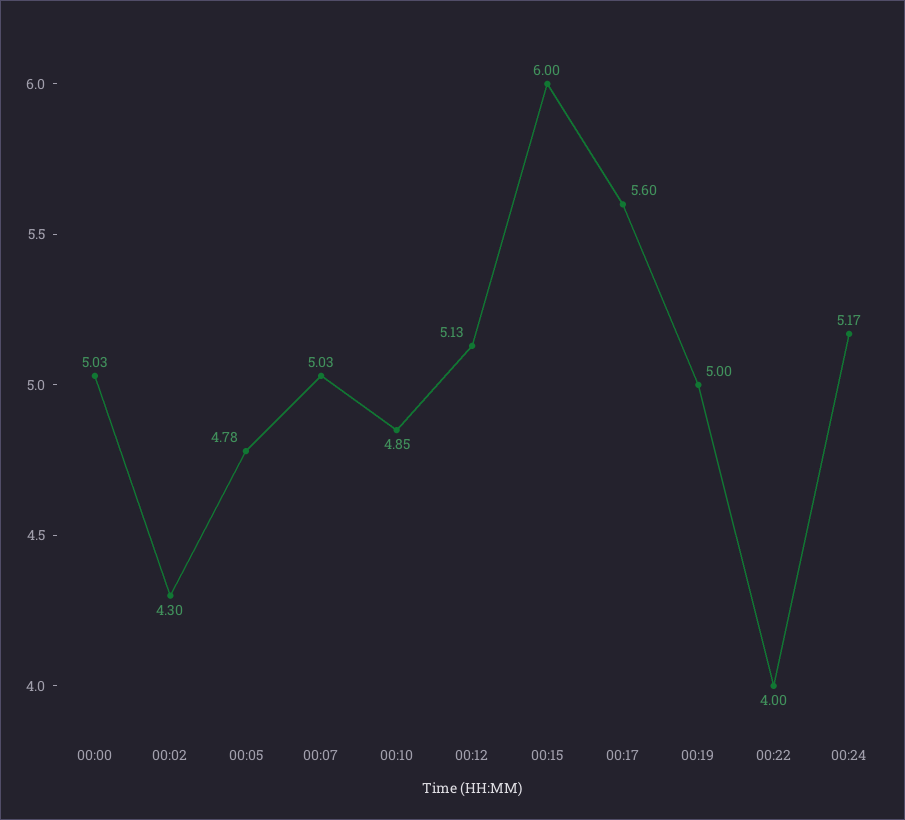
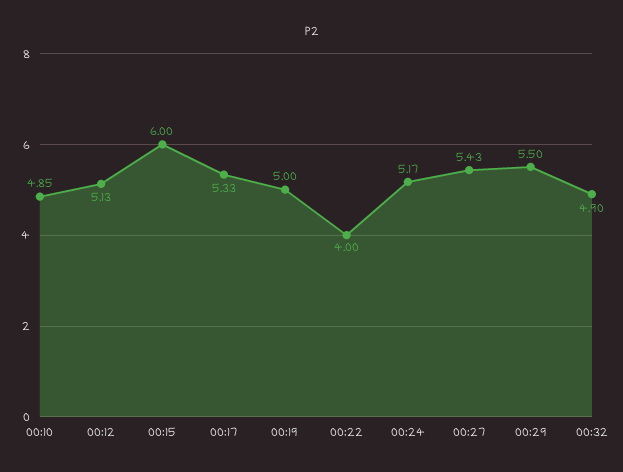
00:00: 5.03 -> none
00:02: 4.3 -> none
00:05: 4.78 -> none
00:07: 5.03 -> none
00:17: 5.6 -> 5.33
00:27: none -> 5.43
00:29: none -> 5.5
00:32: none -> 4.9

